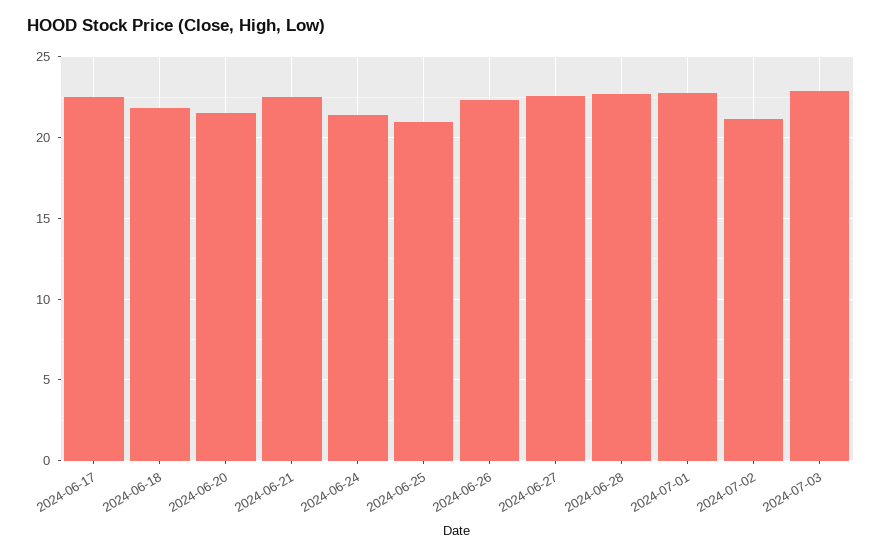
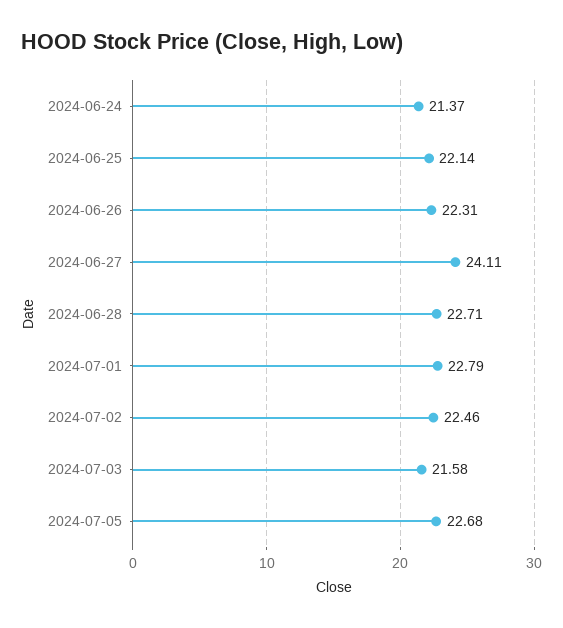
2024-06-17: 22.5 -> none
2024-06-18: 22 -> none
2024-06-20: 21.5 -> none
2024-06-21: 22.5 -> none
2024-06-25: 21 -> 22.14
2024-06-27: 22.5 -> 24.11
2024-07-02: 21 -> 22.46
2024-07-03: 23 -> 21.58
2024-07-05: none -> 22.68

